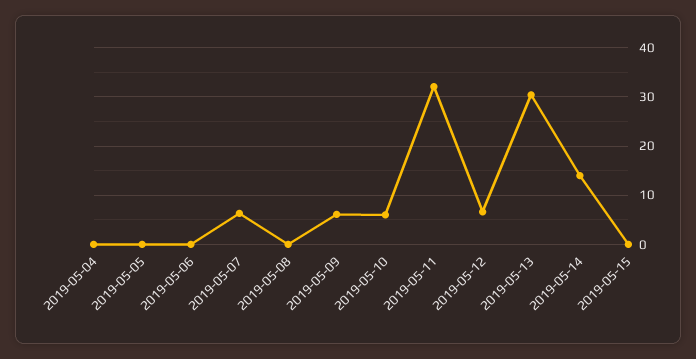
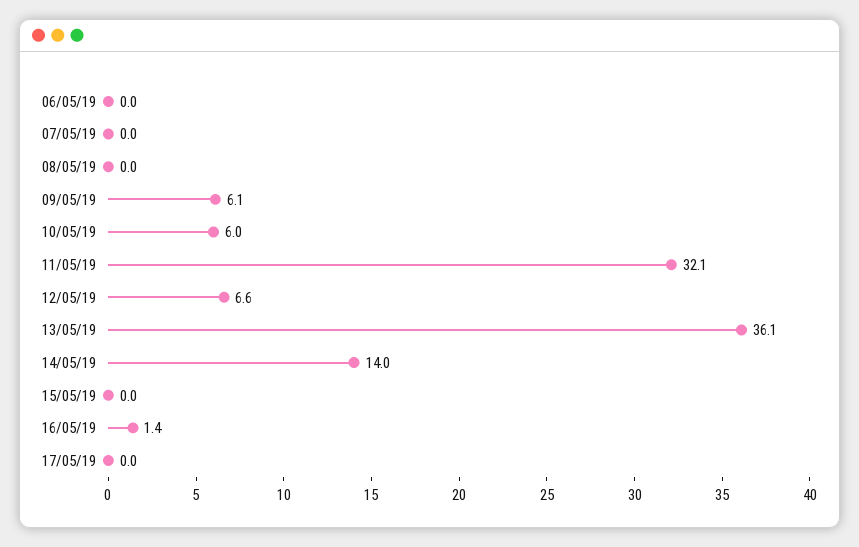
2019-05-04: 0 -> none
2019-05-05: 0 -> none
2019-05-07: 6 -> 0
2019-05-13: 30 -> 36.1
16/05/19: none -> 1.4
17/05/19: none -> 0

